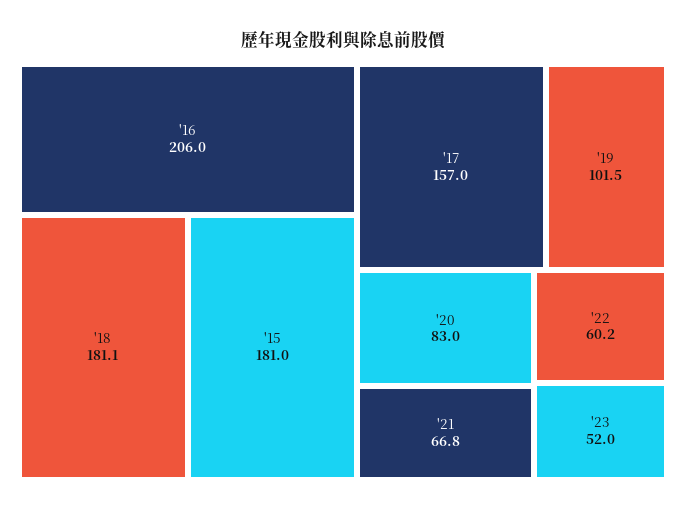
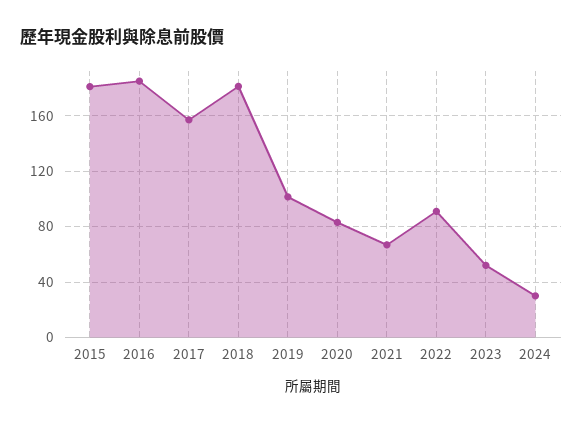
'16: 206 -> 185
'22: 60.2 -> 90
2024: none -> 30

